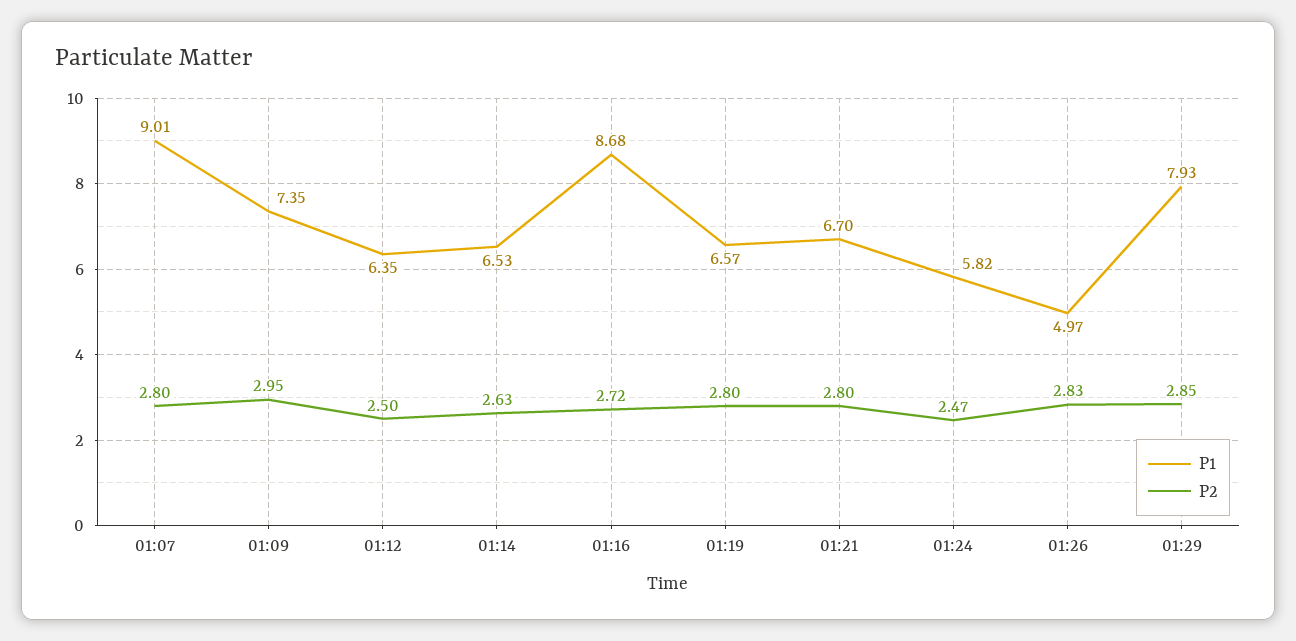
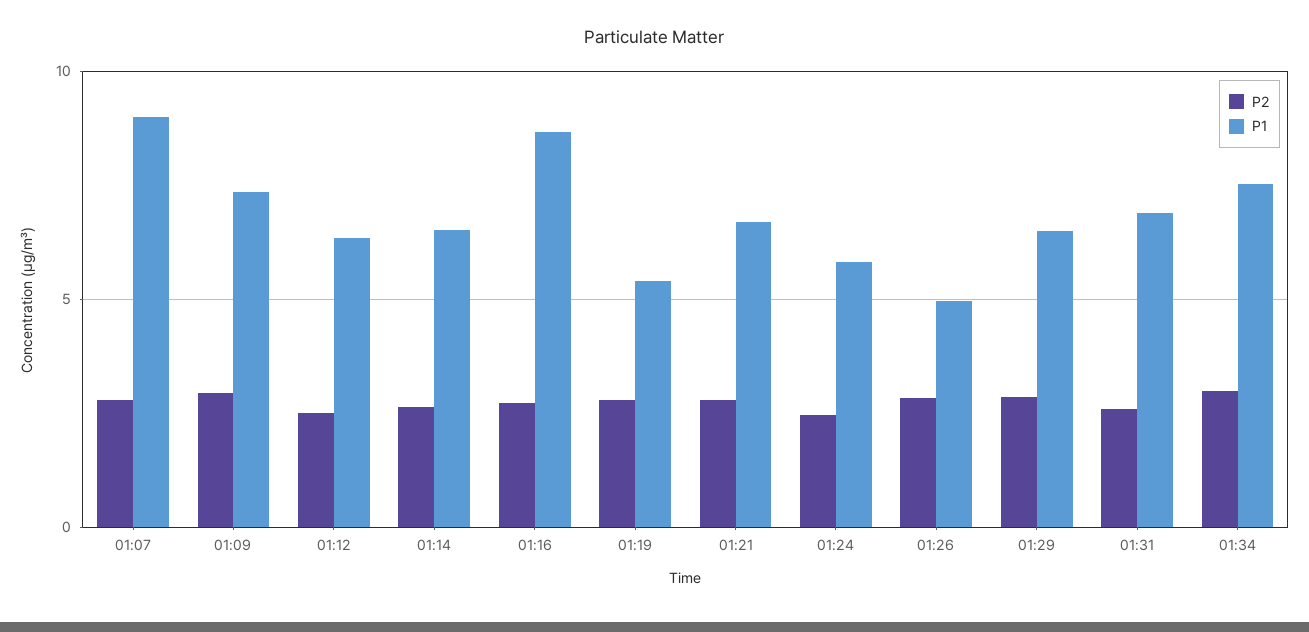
P1, 01:19: 6.57 -> 5.5
P1, 01:29: 7.93 -> 6.5
P2, 01:31: none -> 2.5
P1, 01:31: none -> 7
P2, 01:34: none -> 3
P1, 01:34: none -> 7.5

